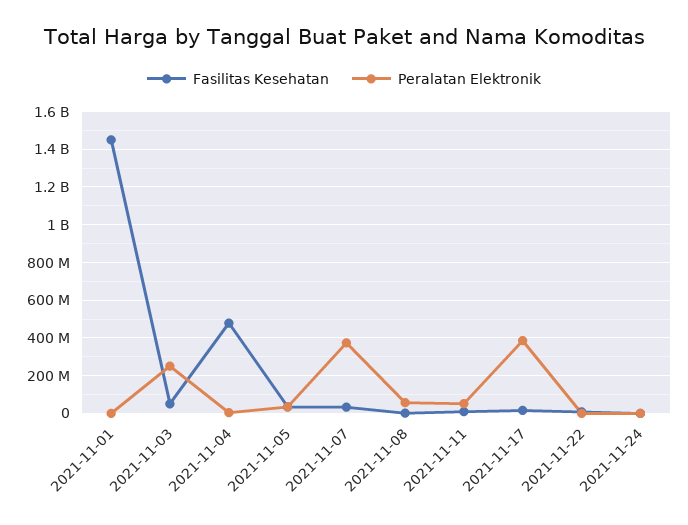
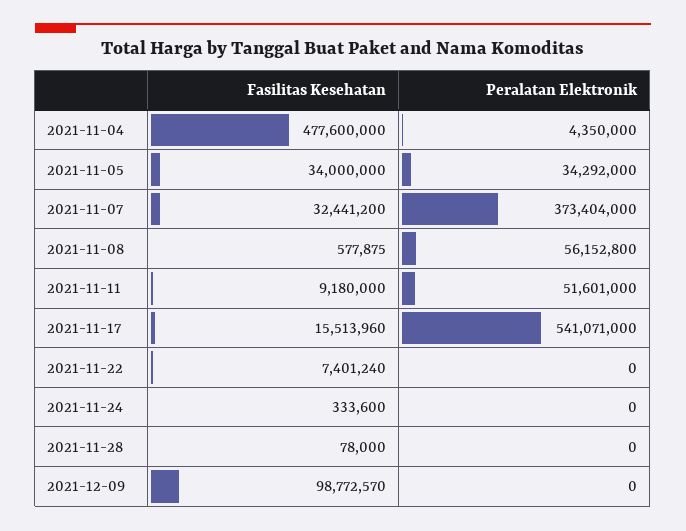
Fasilitas Kesehatan, 2021-11-01: 1450000000 -> none
Peralatan Elektronik, 2021-11-01: 0 -> none
Fasilitas Kesehatan, 2021-11-03: 50000000 -> none
Peralatan Elektronik, 2021-11-03: 250000000 -> none
Peralatan Elektronik, 2021-11-17: 400000000 -> 541071000
Fasilitas Kesehatan, 2021-11-28: none -> 78000
Peralatan Elektronik, 2021-11-28: none -> 0
Fasilitas Kesehatan, 2021-12-09: none -> 98772570
Peralatan Elektronik, 2021-12-09: none -> 0

